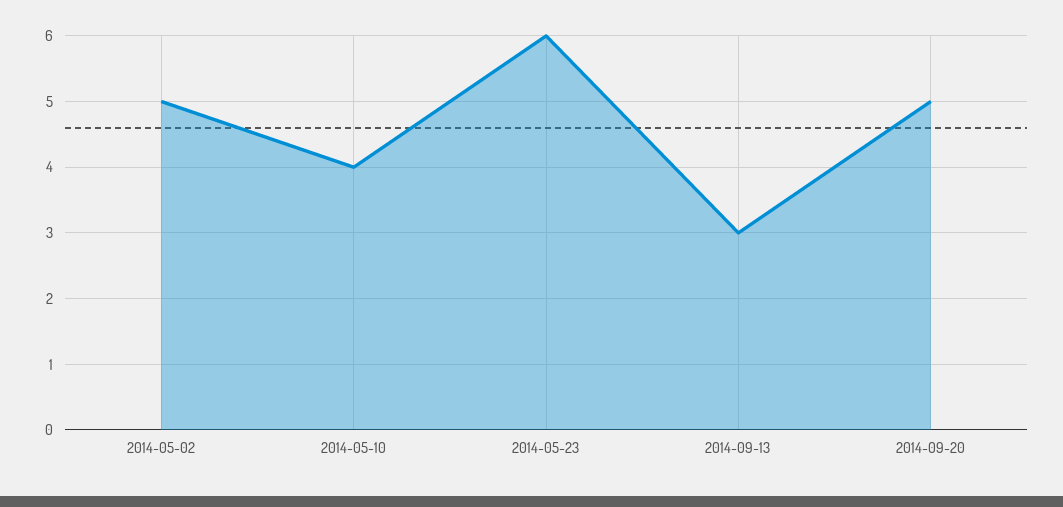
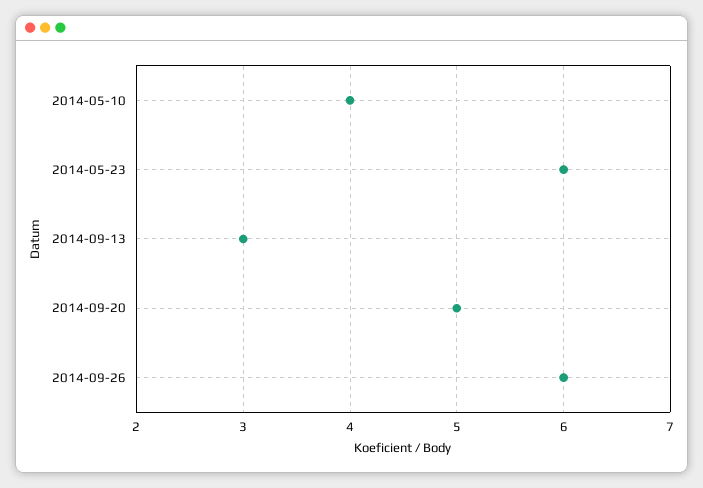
2014-05-02: 5 -> none
2014-09-26: none -> 6

